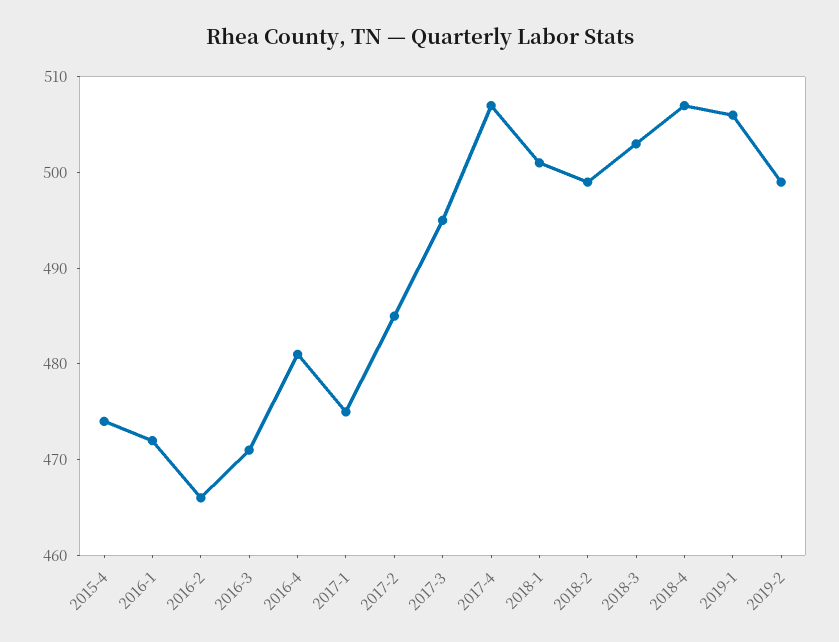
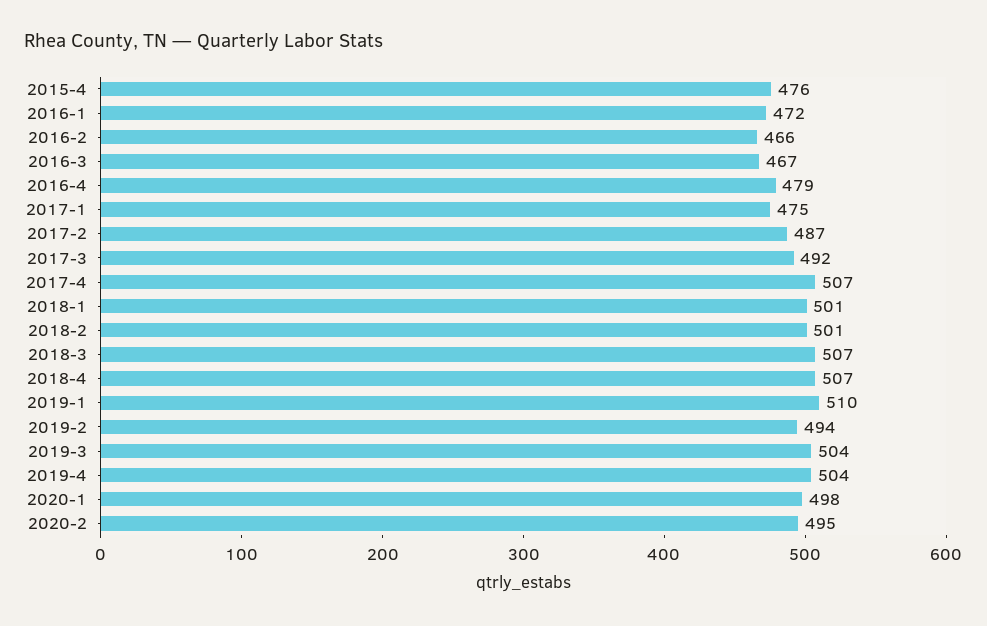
2015-4: 474 -> 476
2016-3: 471 -> 467
2016-4: 481 -> 479
2017-2: 485 -> 487
2017-3: 495 -> 492
2018-2: 499 -> 501
2018-3: 503 -> 507
2019-1: 506 -> 510
2019-2: 499 -> 494
2019-3: none -> 504
2019-4: none -> 504
2020-1: none -> 498
2020-2: none -> 495

